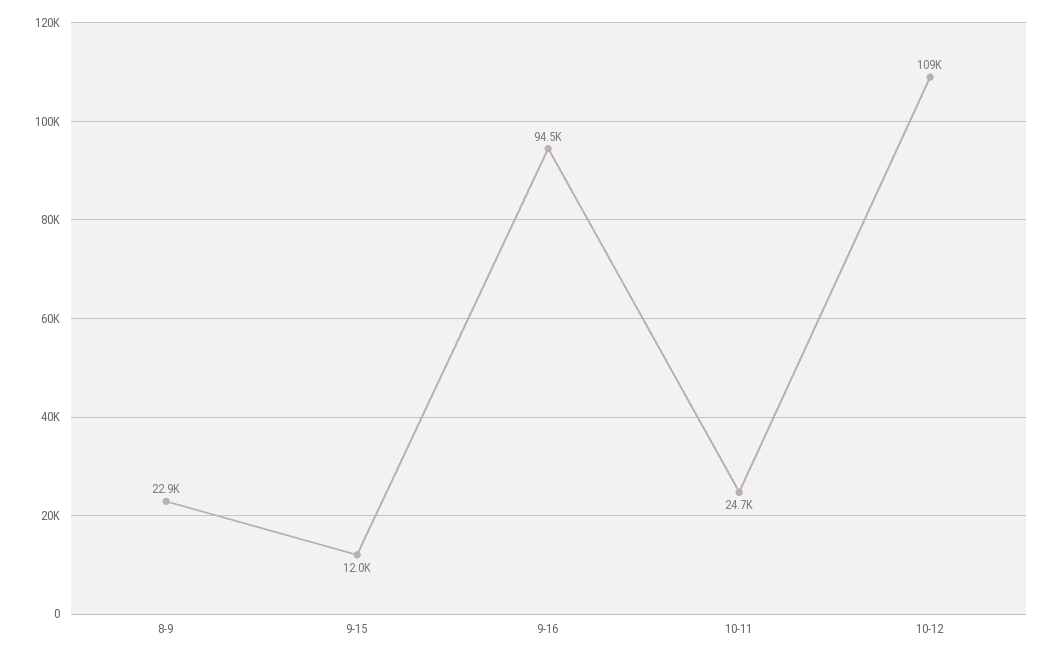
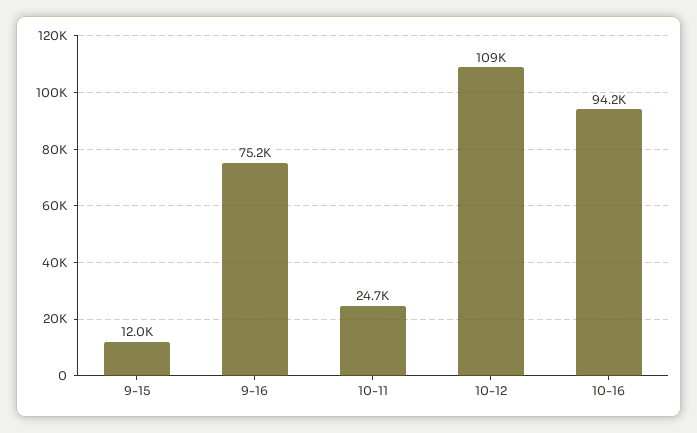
8-9: 22900 -> none
9-16: 94500 -> 75200
10-16: none -> 94200

